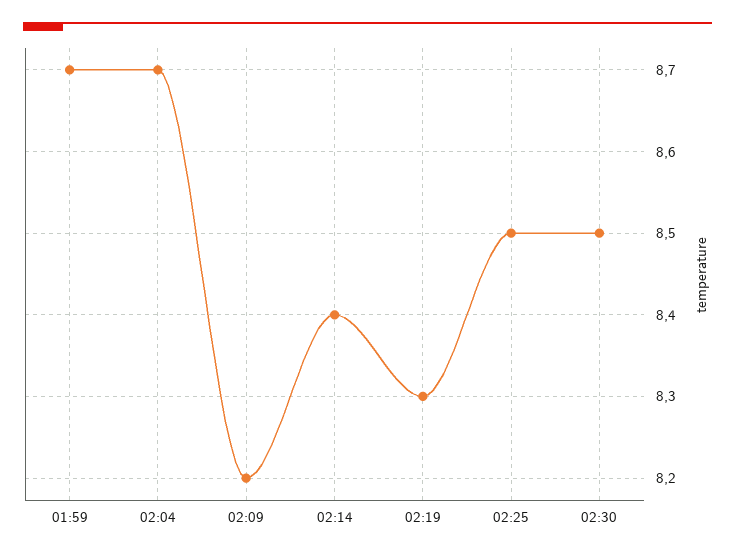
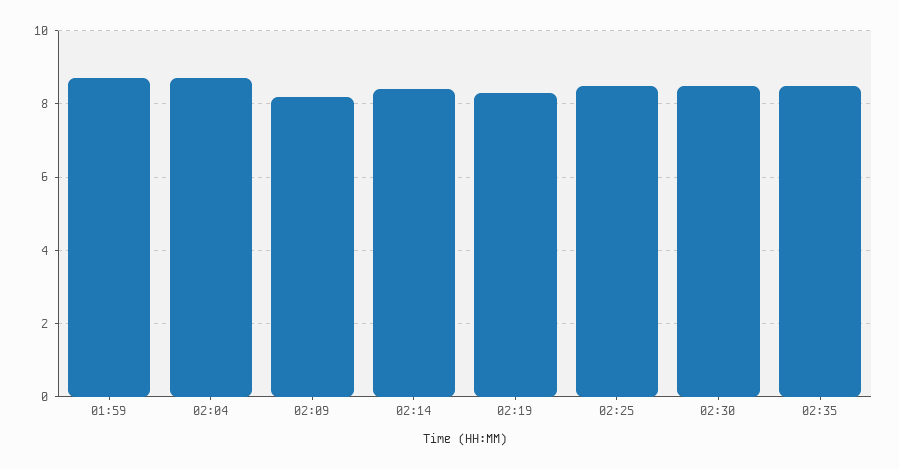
02:35: none -> 8.5

